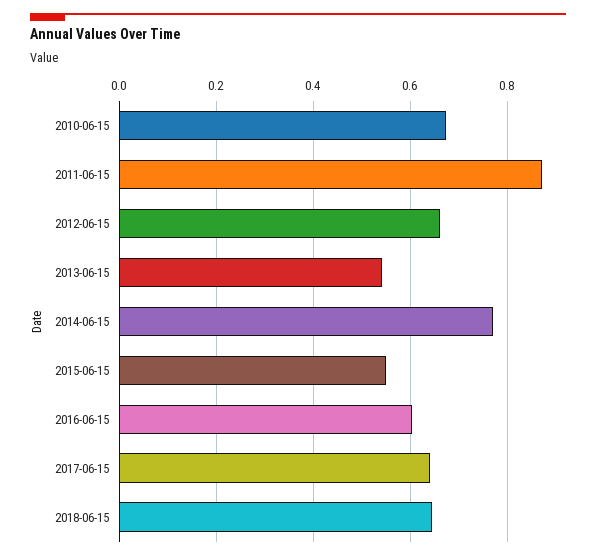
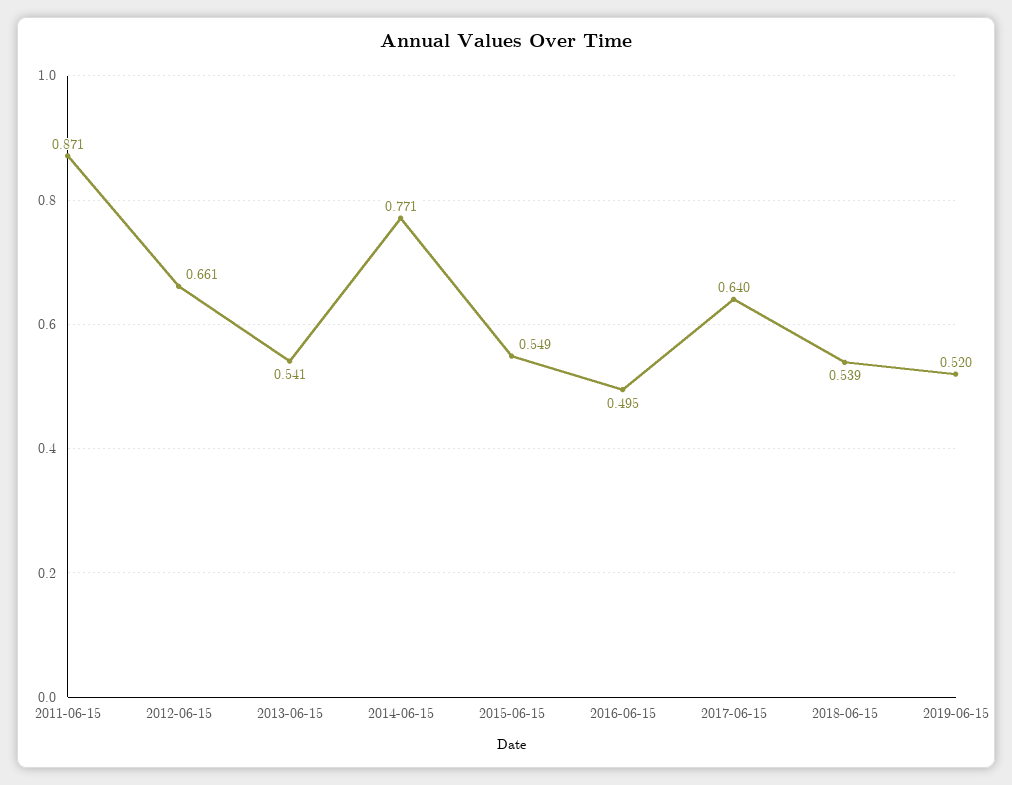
2010-06-15: 0.68 -> none
2016-06-15: 0.6 -> 0.495
2018-06-15: 0.64 -> 0.539
2019-06-15: none -> 0.52

